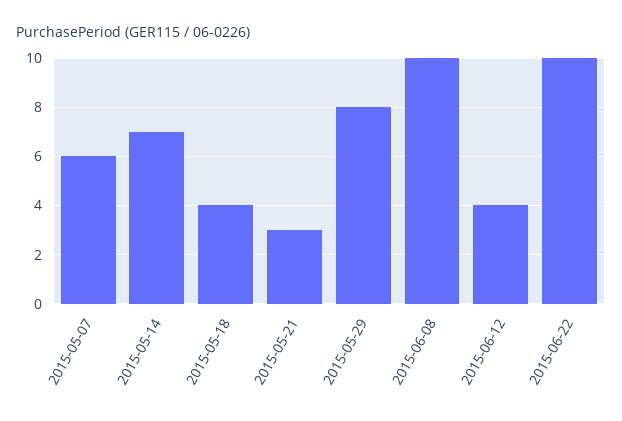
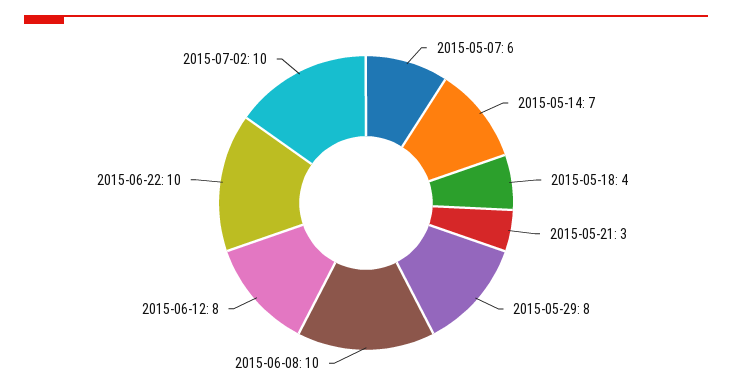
2015-06-12: 4 -> 8
2015-07-02: none -> 10

